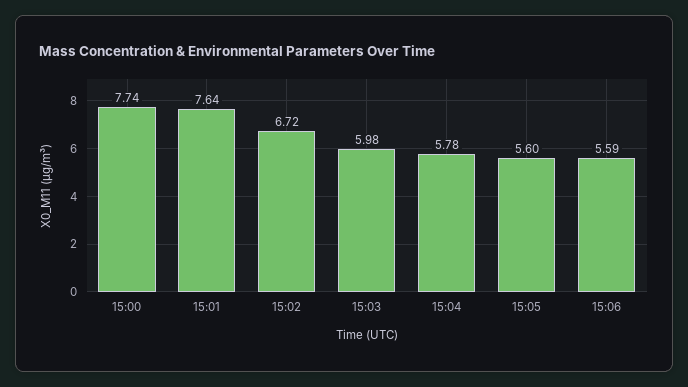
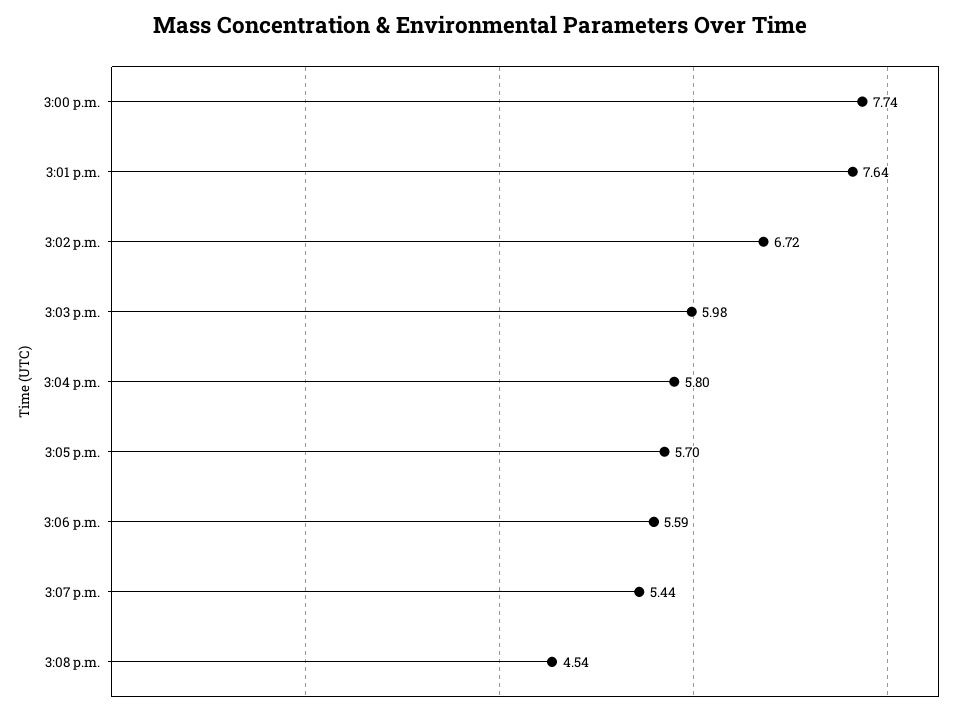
15:04: 5.78 -> 5.8
15:05: 5.6 -> 5.7
3:07 p.m.: none -> 5.44
3:08 p.m.: none -> 4.54

